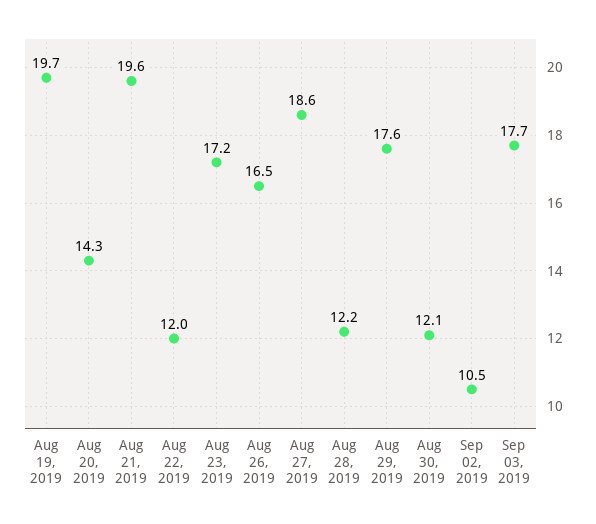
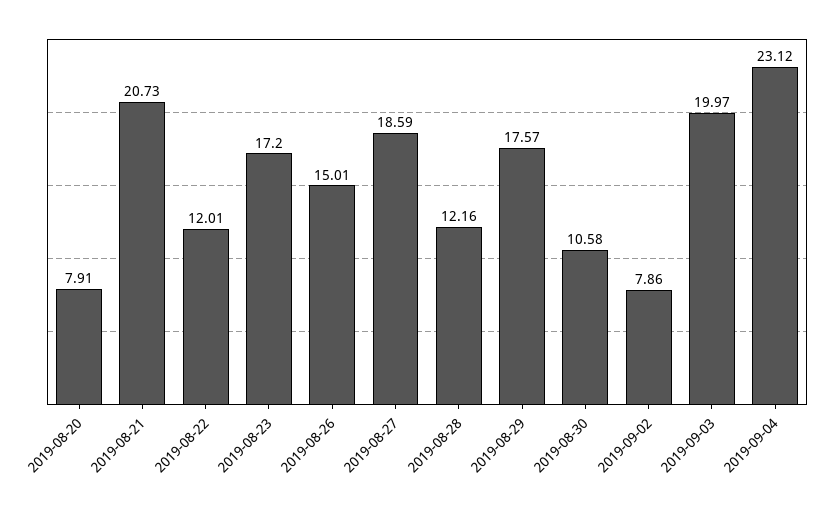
Aug 19, 2019: 19.7 -> none
Aug 20, 2019: 14.3 -> 7.91
Aug 21, 2019: 19.6 -> 20.73
Aug 26, 2019: 16.5 -> 15.01
Aug 30, 2019: 12.1 -> 10.58
Sep 02, 2019: 10.5 -> 7.86
Sep 03, 2019: 17.7 -> 19.97
2019-09-04: none -> 23.12

